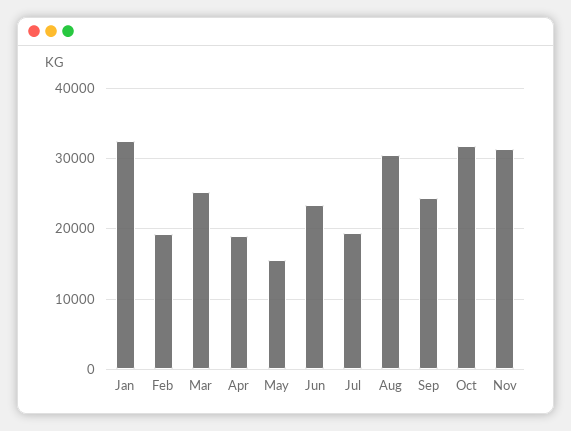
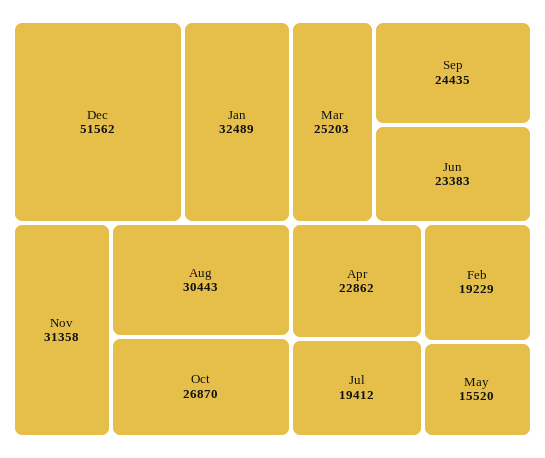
Apr: 19000 -> 22862
Oct: 32000 -> 26870
Dec: none -> 51562

